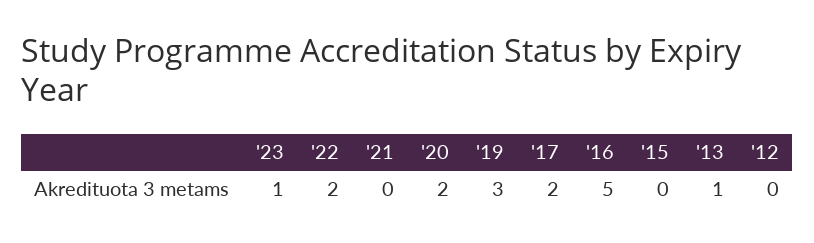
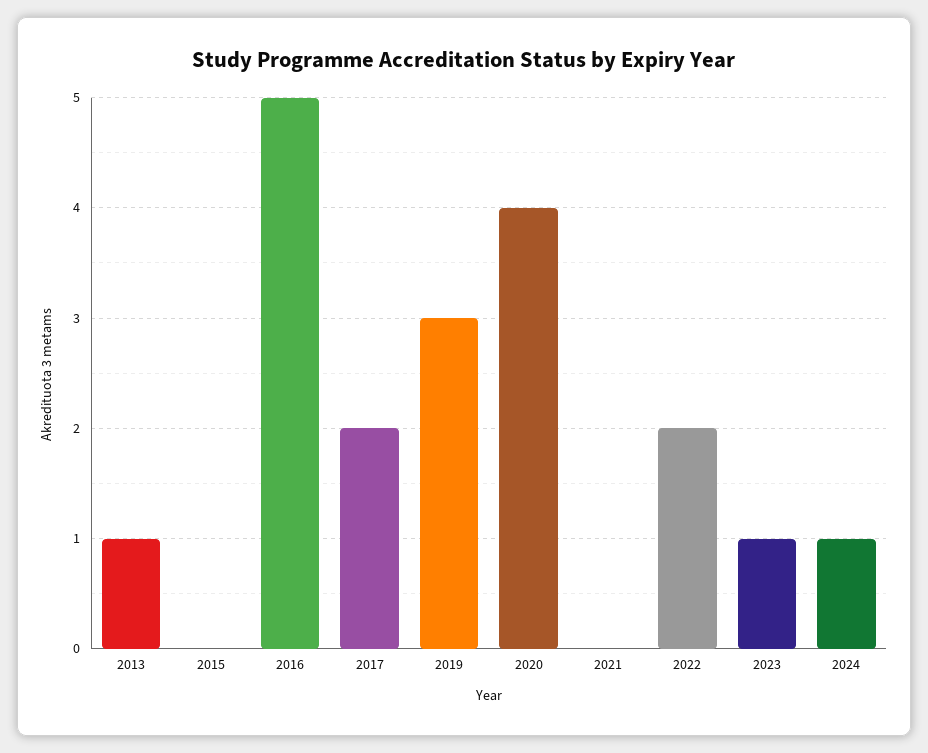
'20: 2 -> 4
'12: 0 -> none
2024: none -> 1

